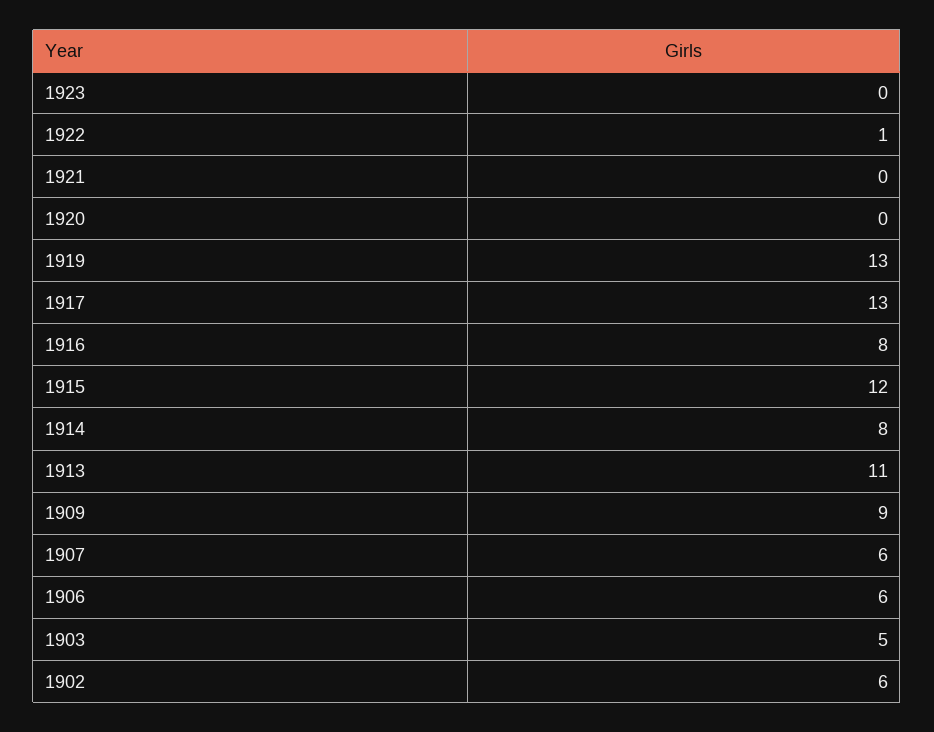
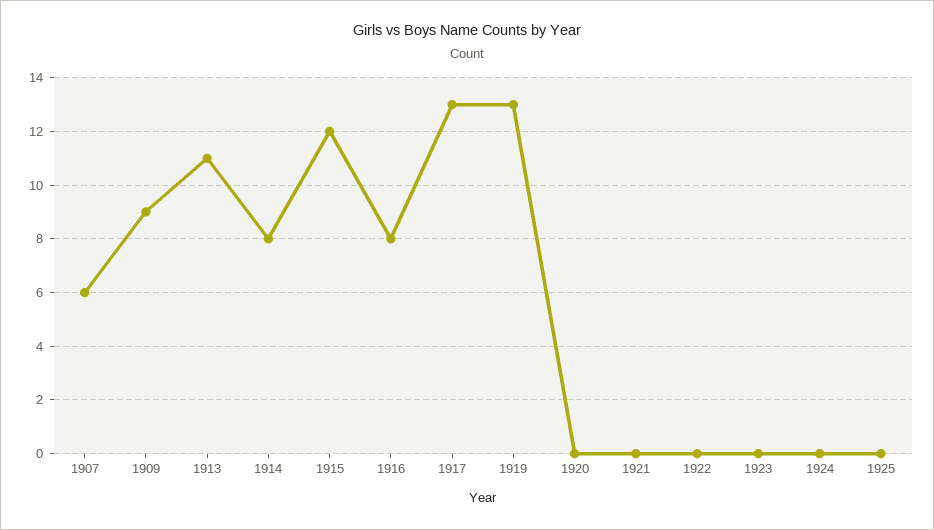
1922: 1 -> 0
1906: 6 -> none
1903: 5 -> none
1902: 6 -> none
1924: none -> 0
1925: none -> 0

